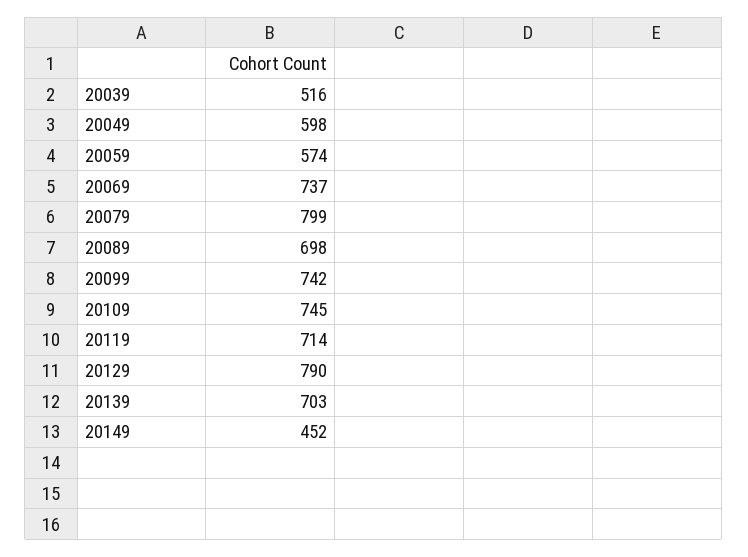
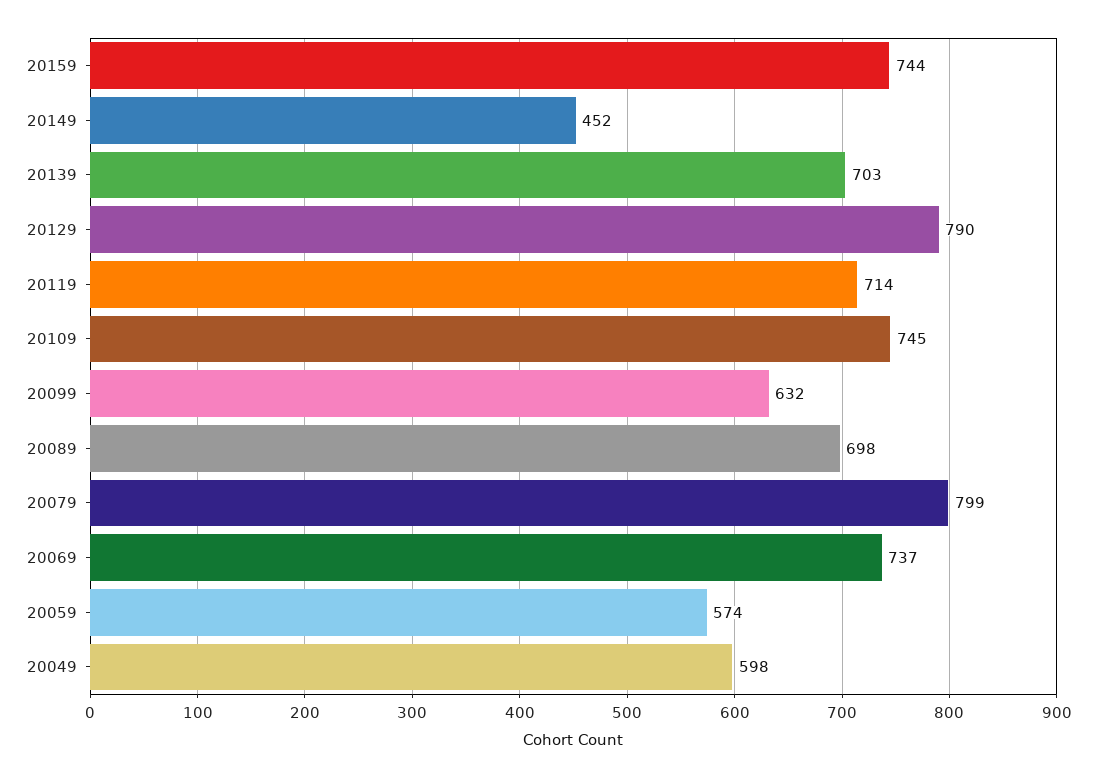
20039: 516 -> none
20099: 742 -> 632
20159: none -> 744

